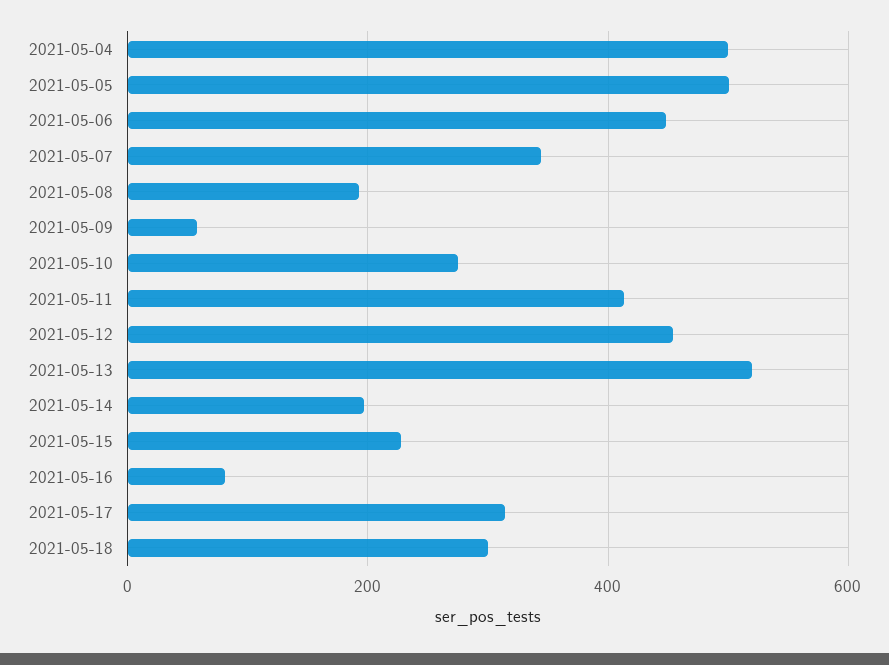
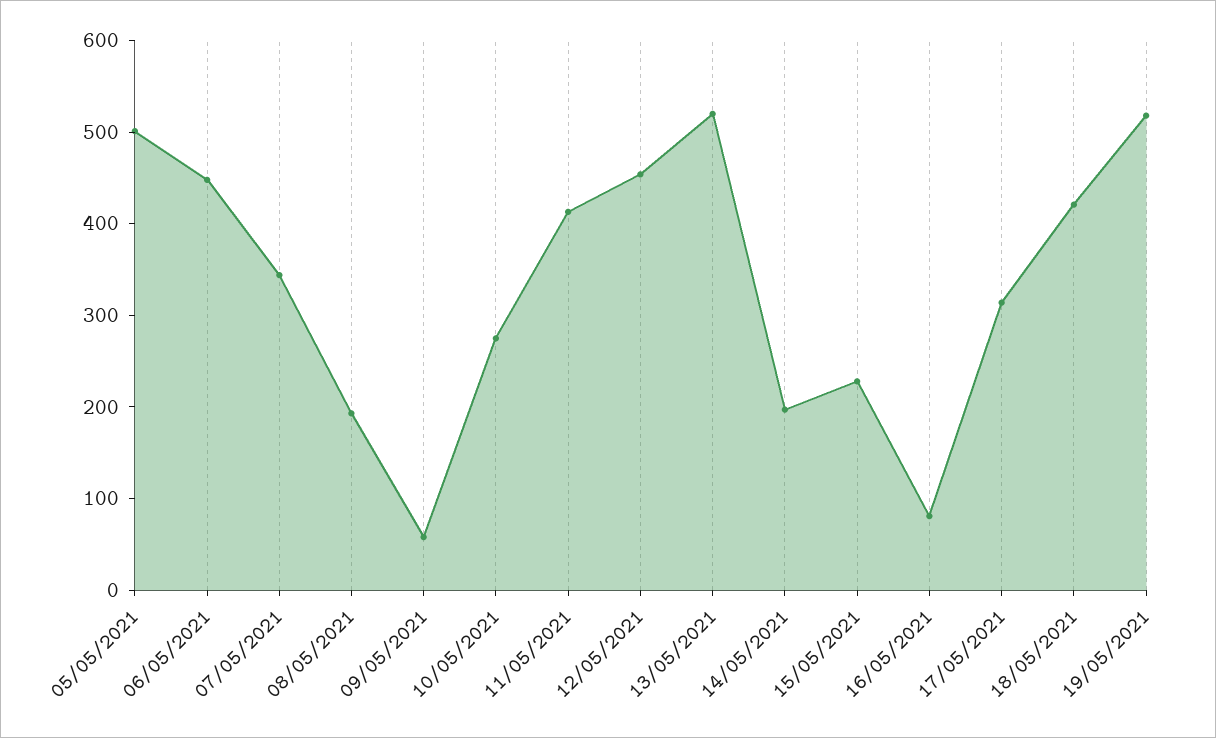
2021-05-04: 500 -> none
2021-05-18: 300 -> 420
19/05/2021: none -> 520

